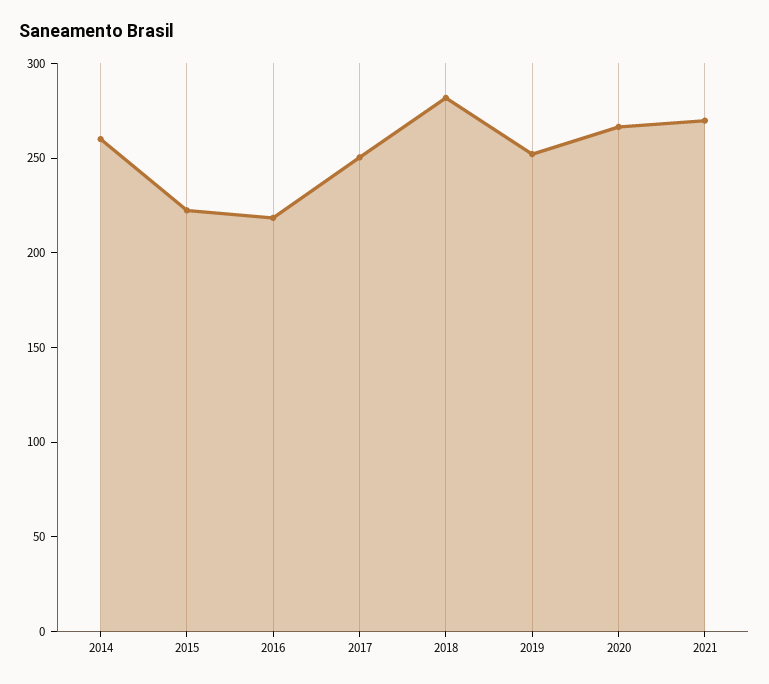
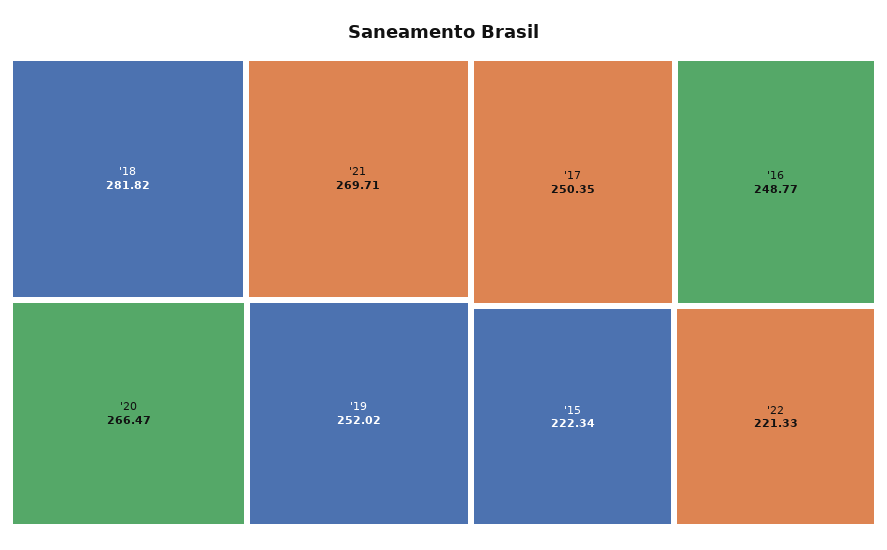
2014: 260 -> none
2016: 220 -> 248.77
'22: none -> 221.33

